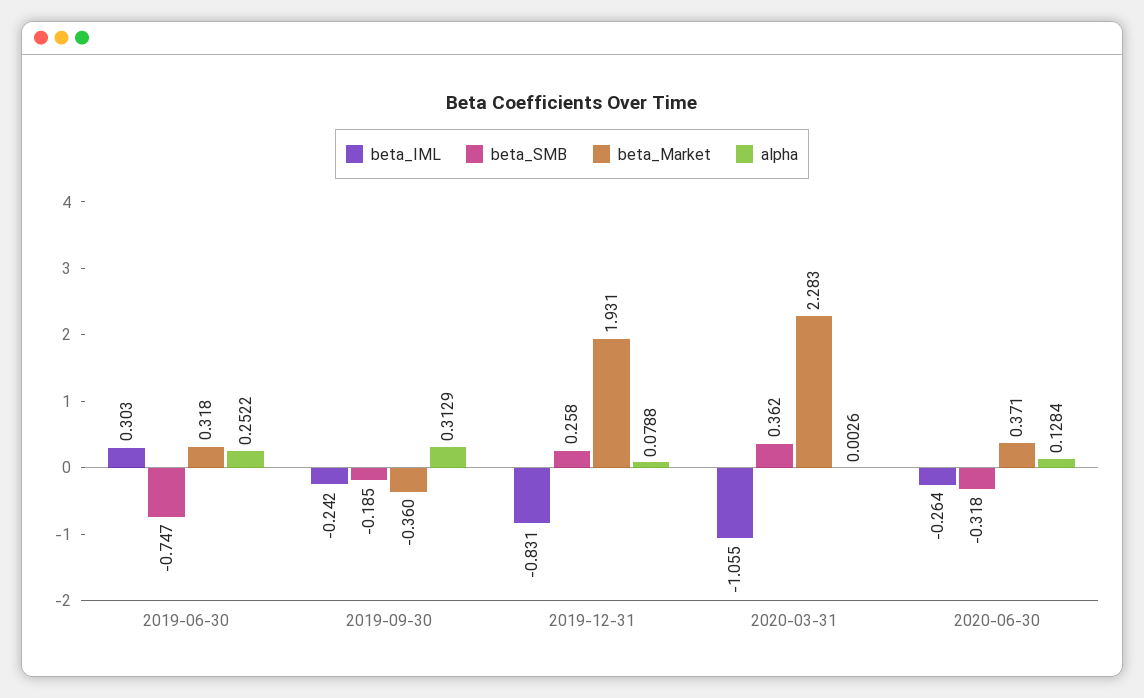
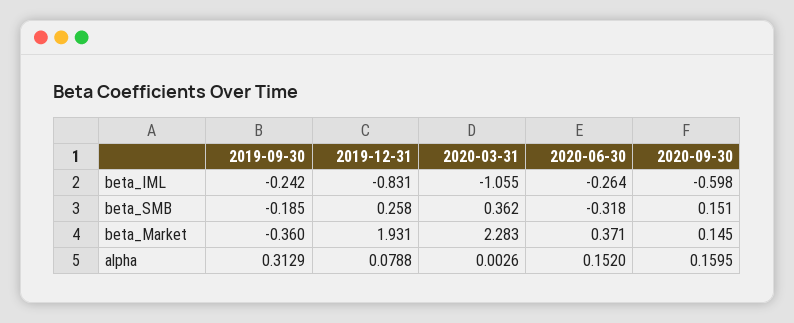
beta_IML, 2019-06-30: 0.303 -> none
beta_SMB, 2019-06-30: -0.747 -> none
beta_Market, 2019-06-30: 0.318 -> none
alpha, 2019-06-30: 0.2522 -> none
alpha, 2020-06-30: 0.1284 -> 0.152
beta_IML, 2020-09-30: none -> -0.598
beta_SMB, 2020-09-30: none -> 0.151
beta_Market, 2020-09-30: none -> 0.145
alpha, 2020-09-30: none -> 0.1595

